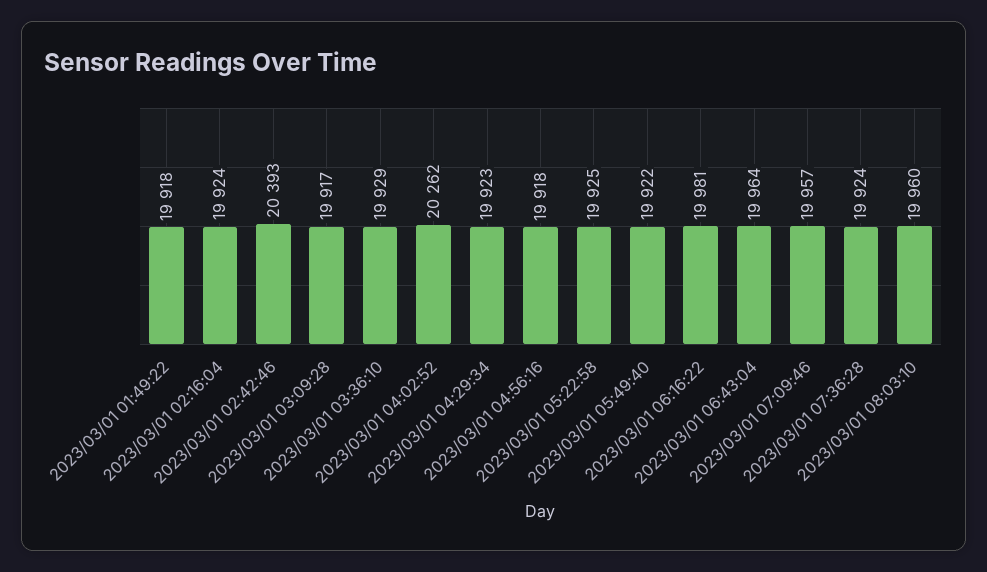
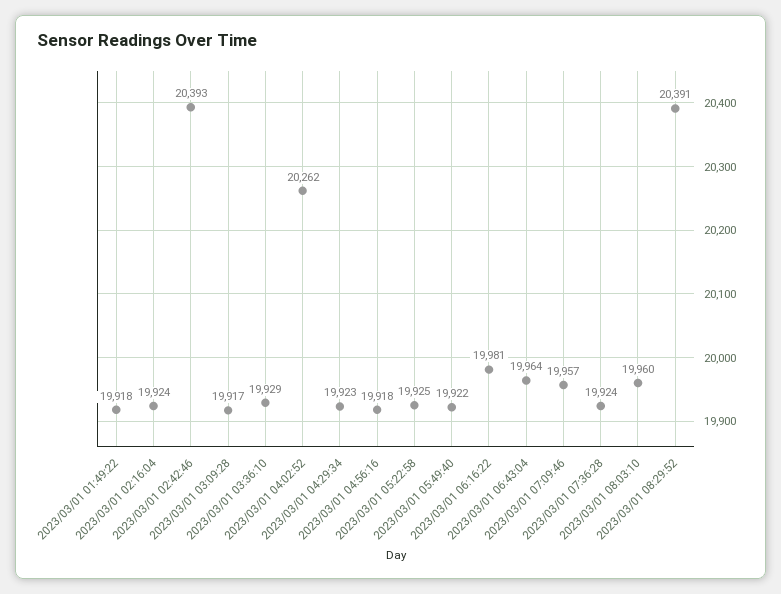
2023/03/01 08:29:52: none -> 20391

